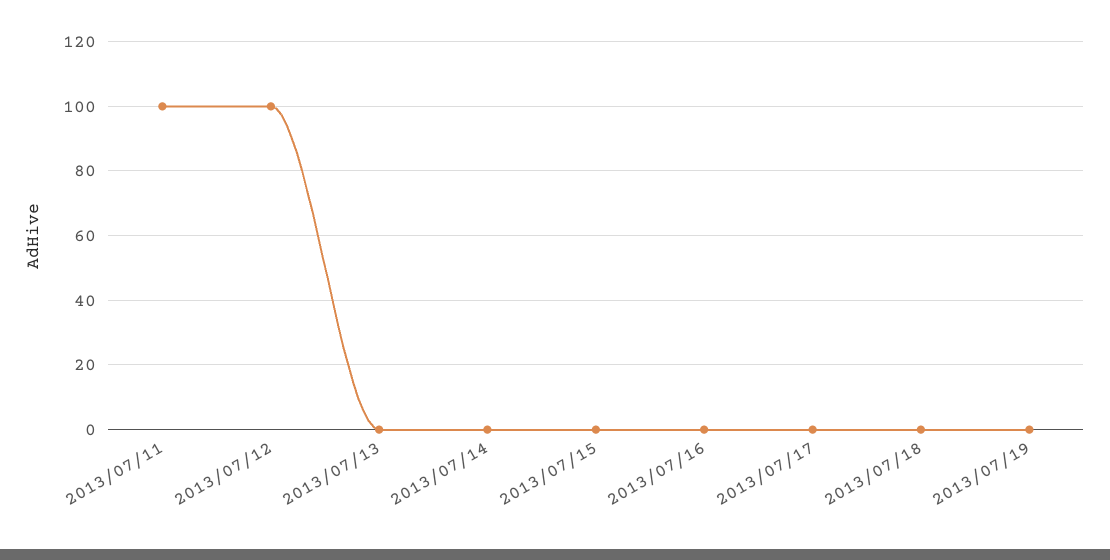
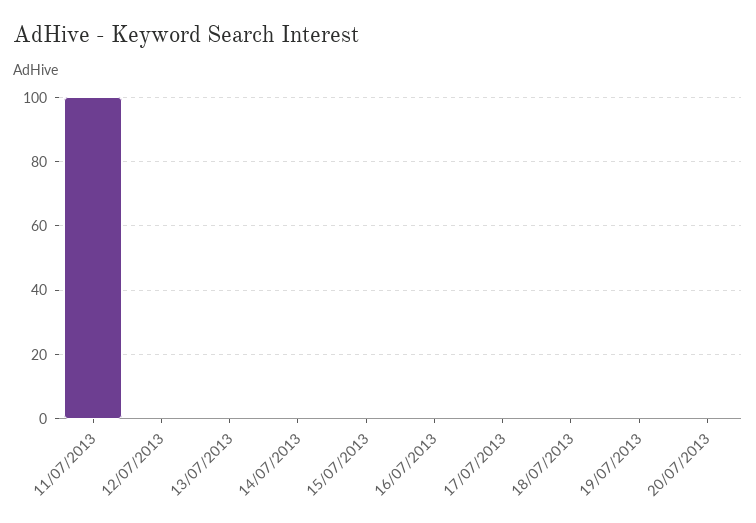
2013/07/12: 100 -> 0
20/07/2013: none -> 0

